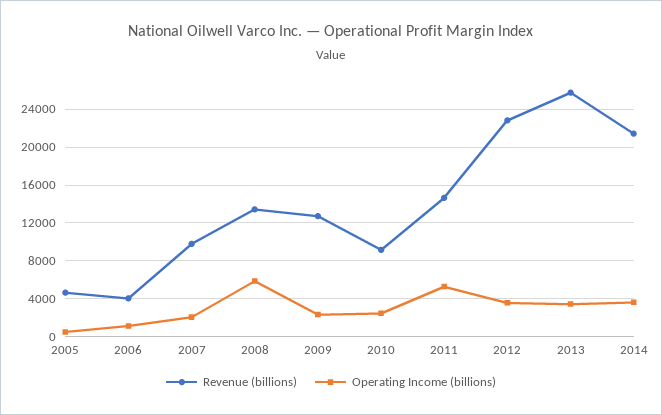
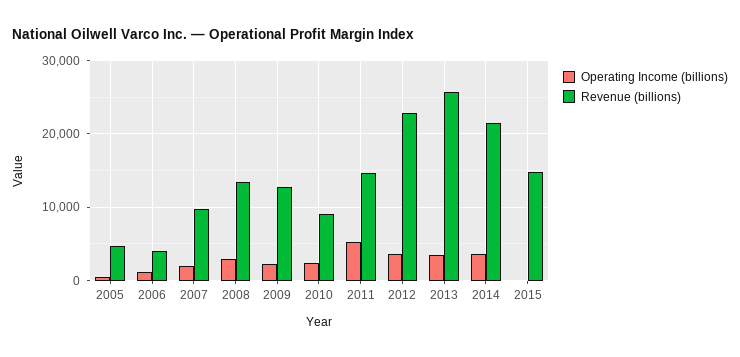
Operating Income (billions), 2008: 6000 -> 3000
Operating Income (billions), 2015: none -> 0
Revenue (billions), 2015: none -> 15000

